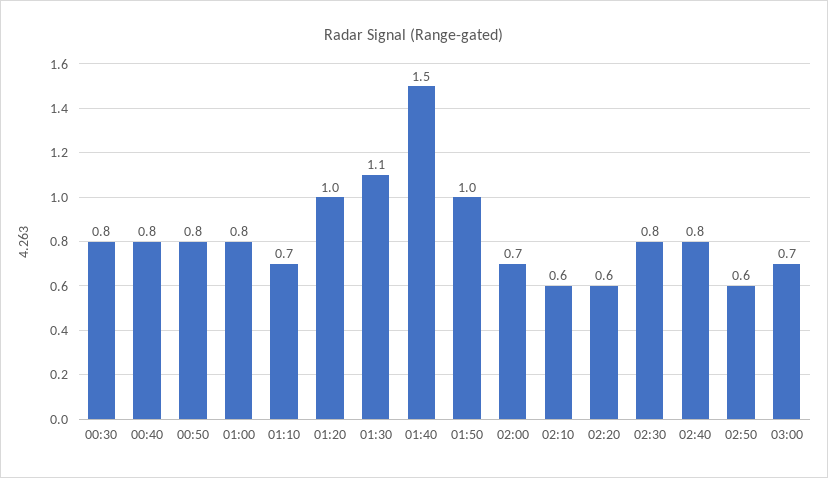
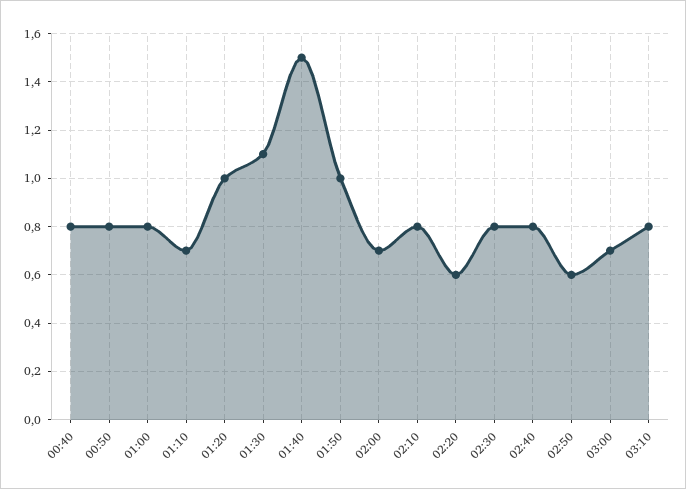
00:30: 0.8 -> none
02:10: 0.6 -> 0.8
03:10: none -> 0.8

